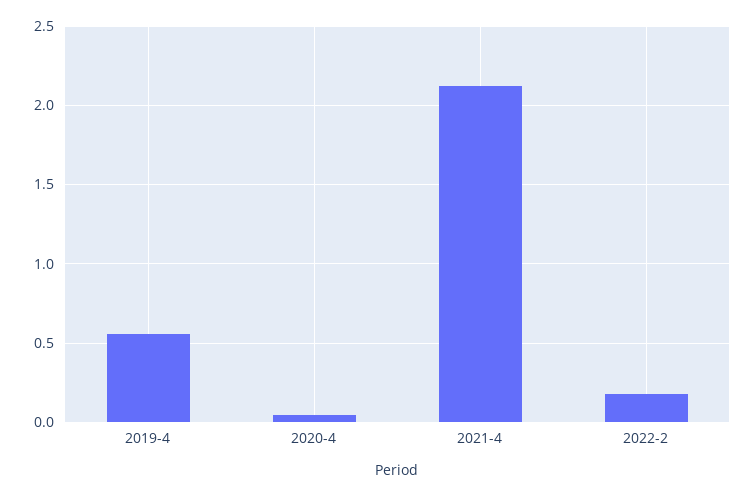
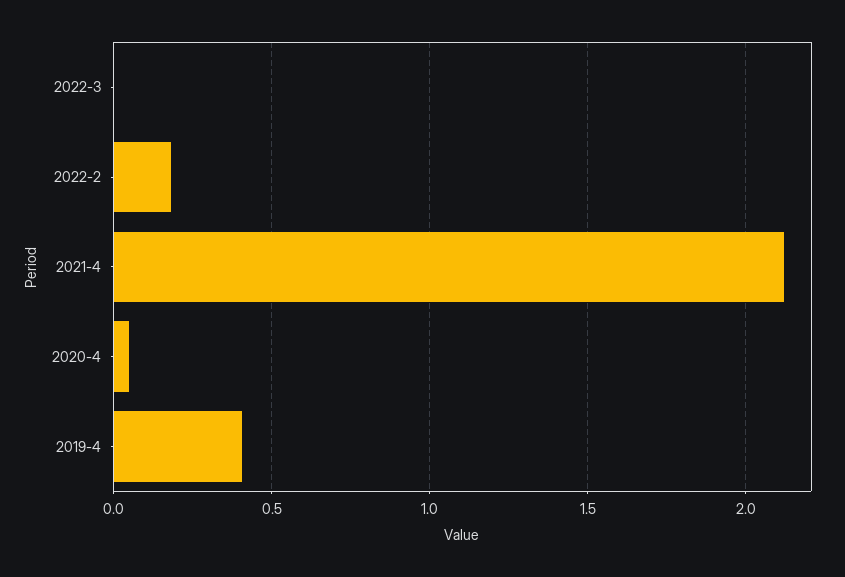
2019-4: 0.55 -> 0.4
2022-3: none -> 0

